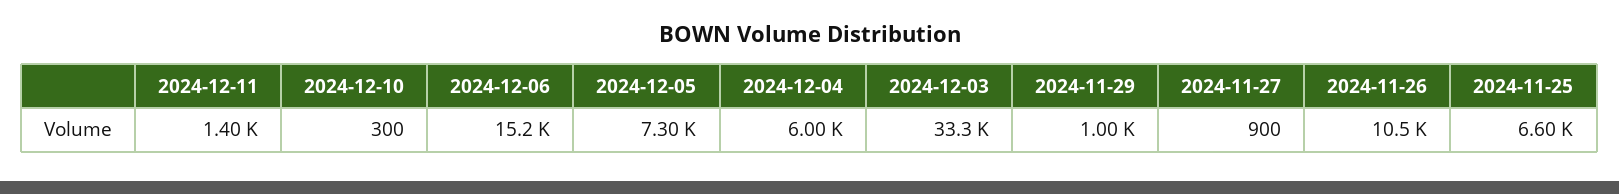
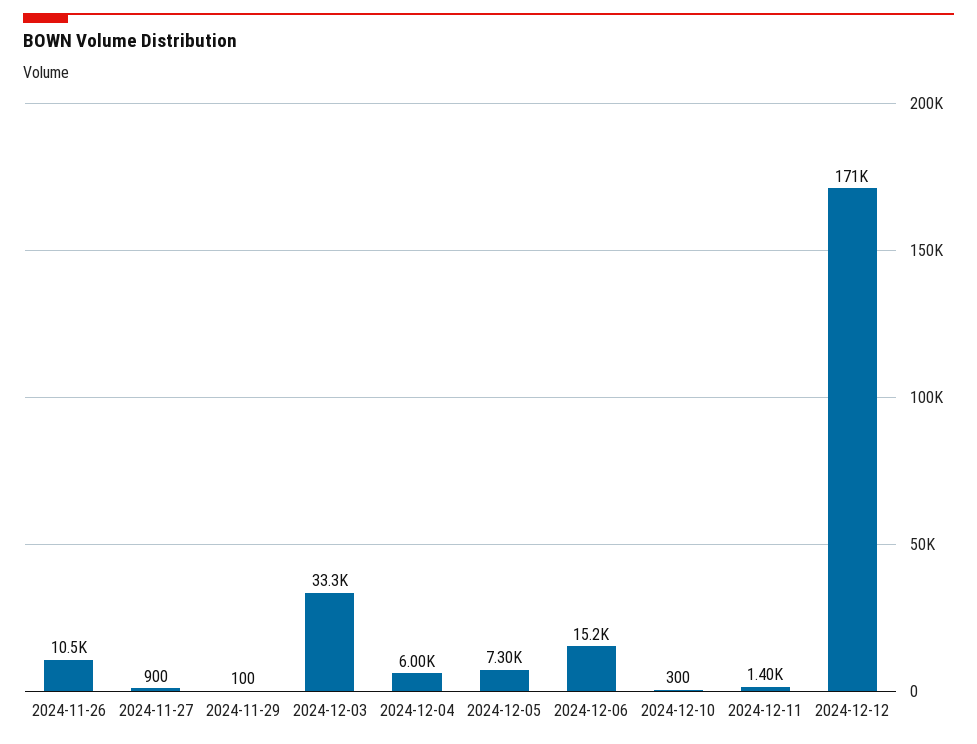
2024-11-29: 1000 -> 100
2024-11-25: 6600 -> none
2024-12-12: none -> 171000

